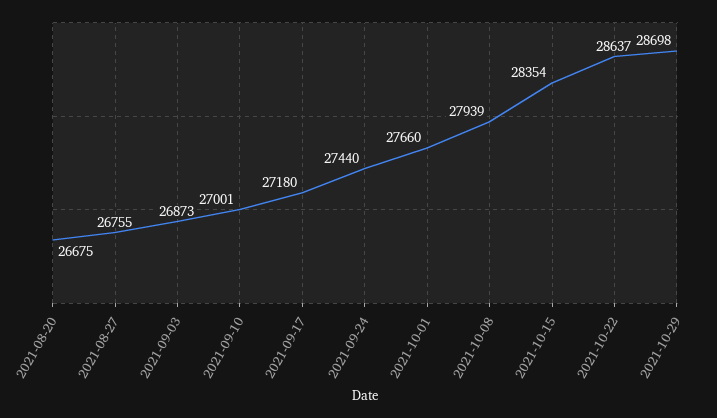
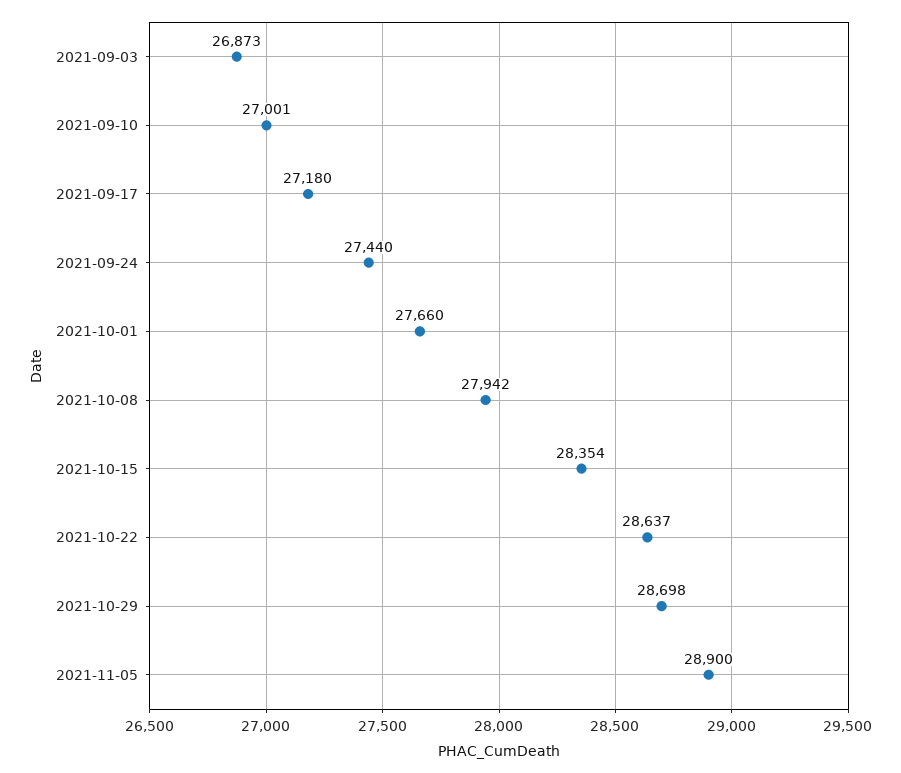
2021-08-20: 26675 -> none
2021-08-27: 26755 -> none
2021-10-08: 27939 -> 27942
2021-11-05: none -> 28900

